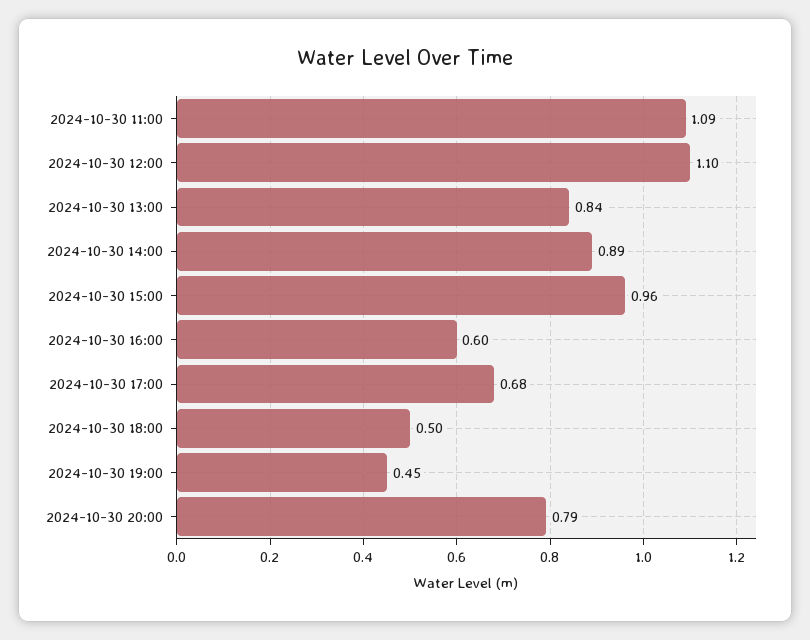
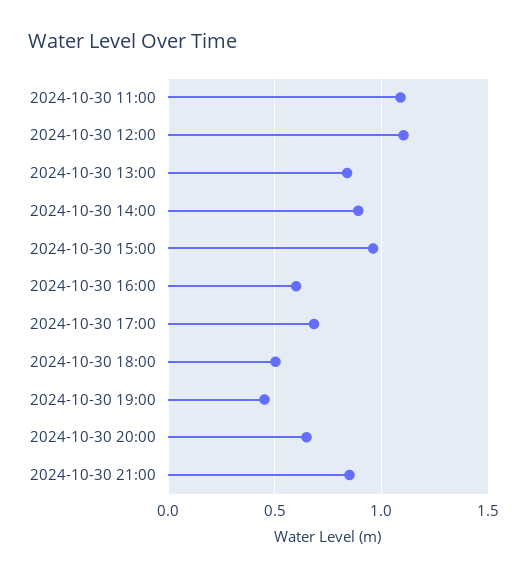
2024-10-30 20:00: 0.79 -> 0.65
2024-10-30 21:00: none -> 0.85

